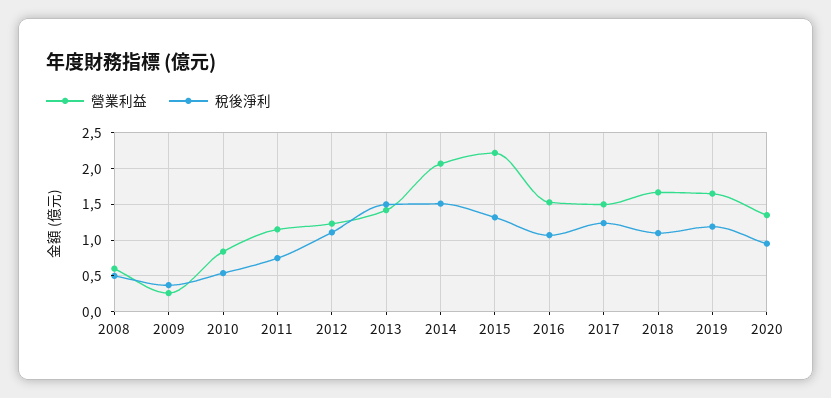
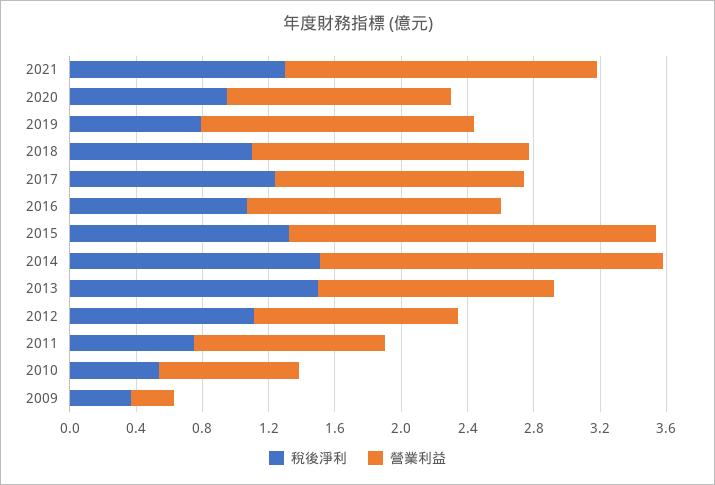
營業利益, 2008: 0.6 -> none
稅後淨利, 2008: 0.5 -> none
稅後淨利, 2019: 1.2 -> 0.8
稅後淨利, 2021: none -> 1.3
營業利益, 2021: none -> 1.9

